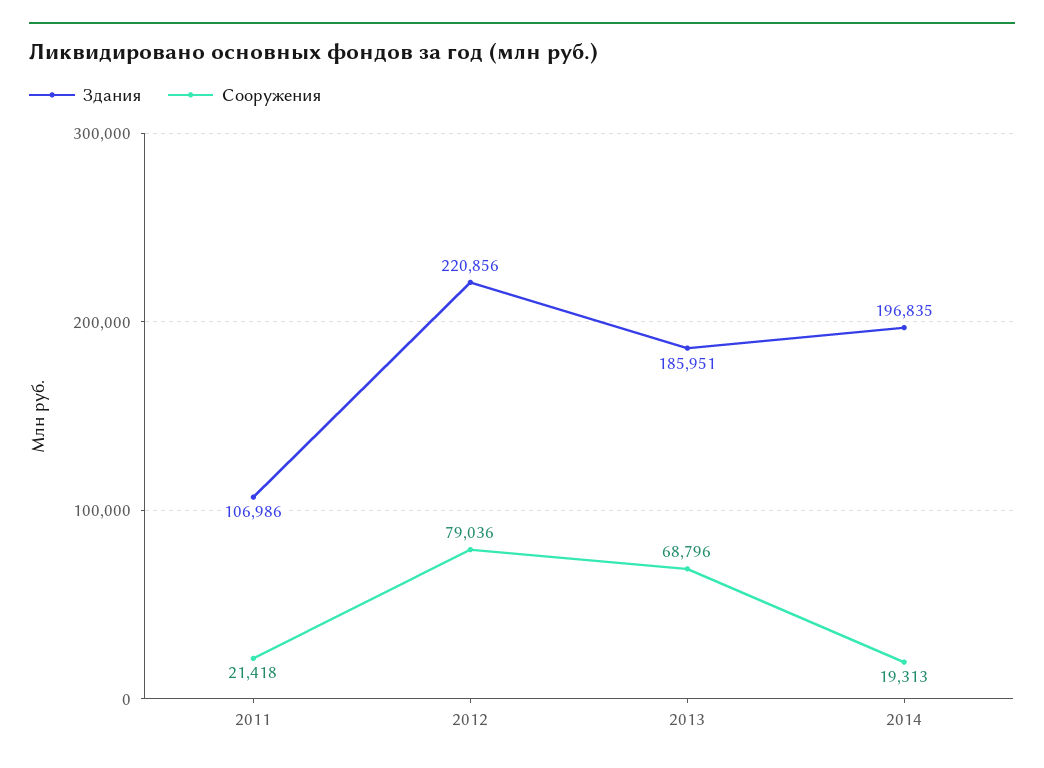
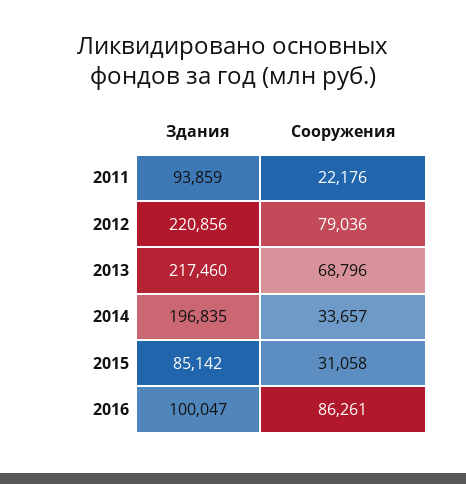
Здания, 2011: 106986 -> 93859
Сооружения, 2011: 21418 -> 22176
Здания, 2013: 185951 -> 217460
Сооружения, 2014: 19313 -> 33657
Здания, 2015: none -> 85142
Сооружения, 2015: none -> 31058
Здания, 2016: none -> 100047
Сооружения, 2016: none -> 86261

